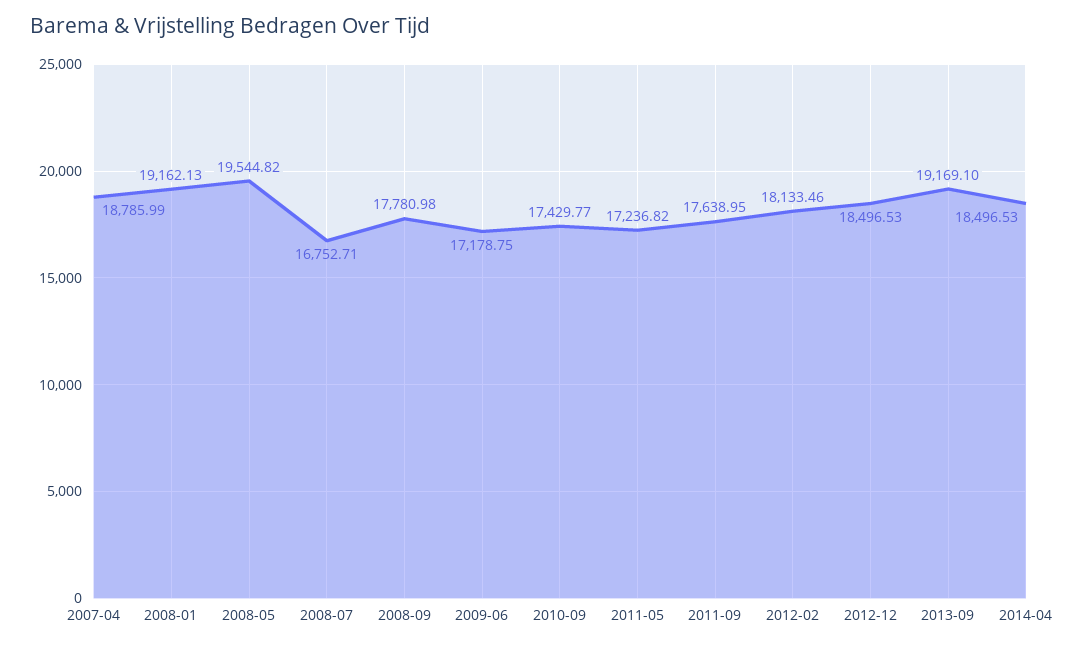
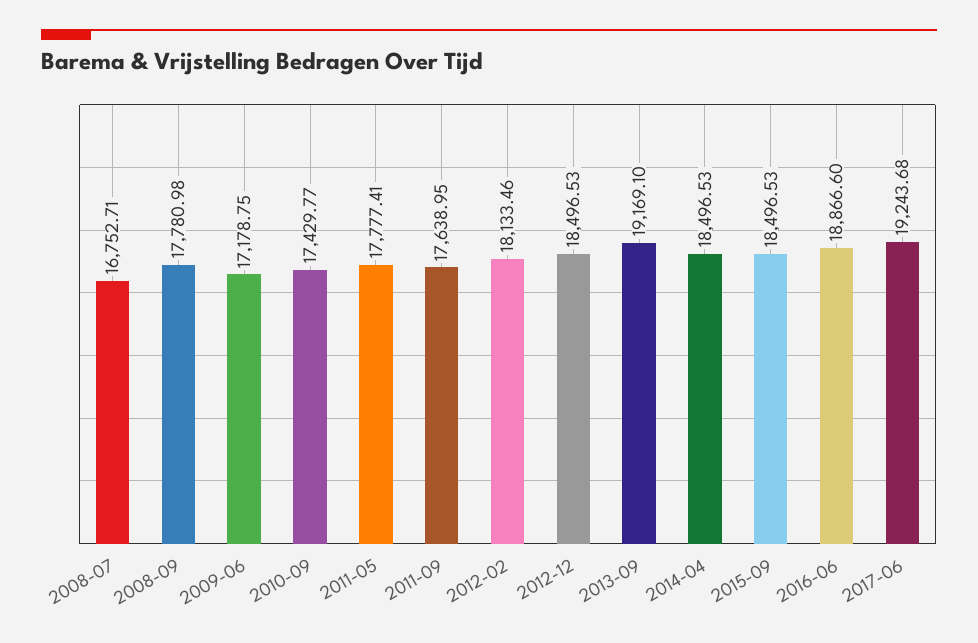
2007-04: 18785.99 -> none
2008-01: 19162.13 -> none
2008-05: 19544.82 -> none
2011-05: 17236.82 -> 17777.41
2015-09: none -> 18496.53
2016-06: none -> 18866.6
2017-06: none -> 19243.68

